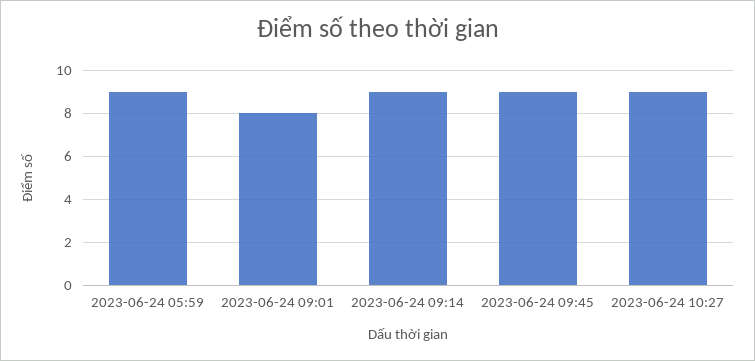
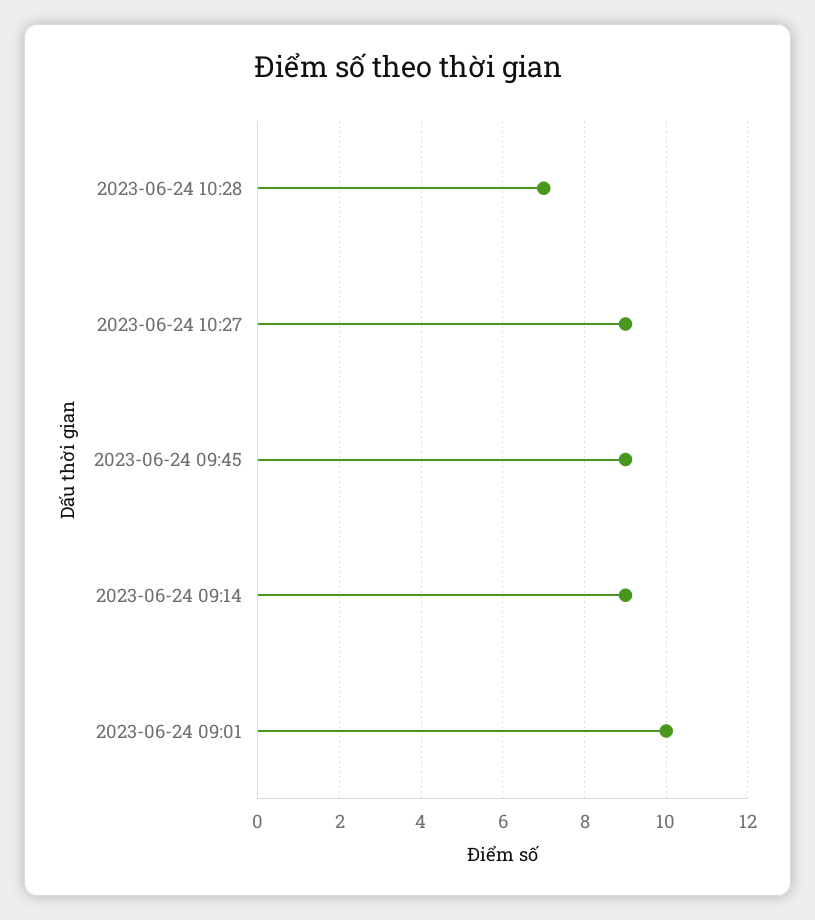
2023-06-24 05:59: 9 -> none
2023-06-24 09:01: 8 -> 10
2023-06-24 10:28: none -> 7

